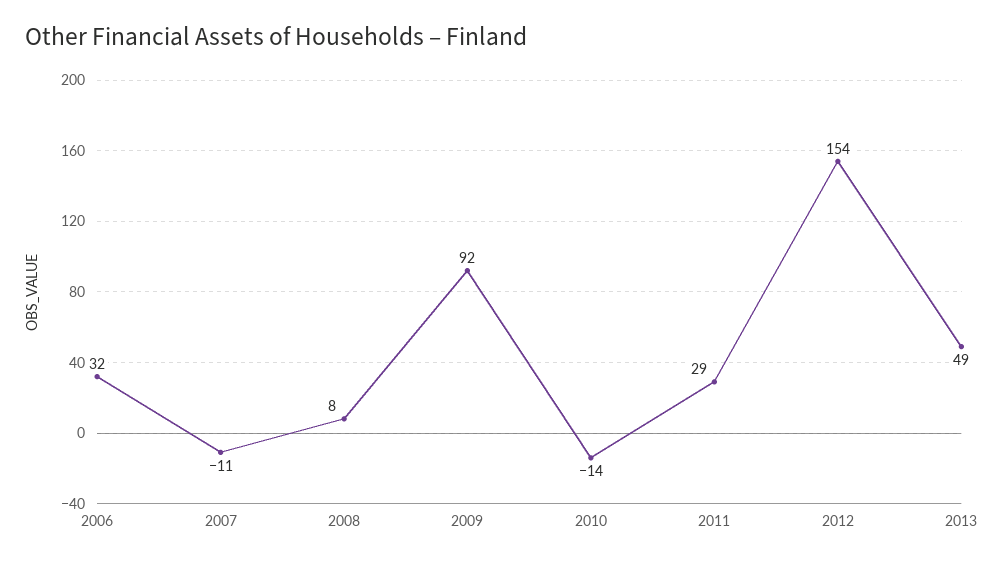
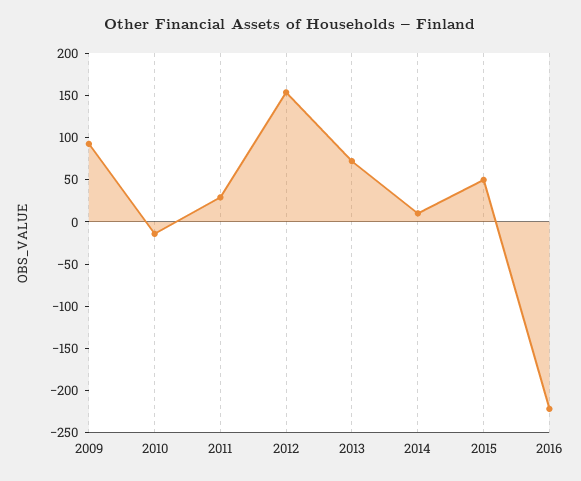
2006: 32 -> none
2007: -11 -> none
2008: 8 -> none
2013: 49 -> 70
2014: none -> 10
2015: none -> 50
2016: none -> -220

